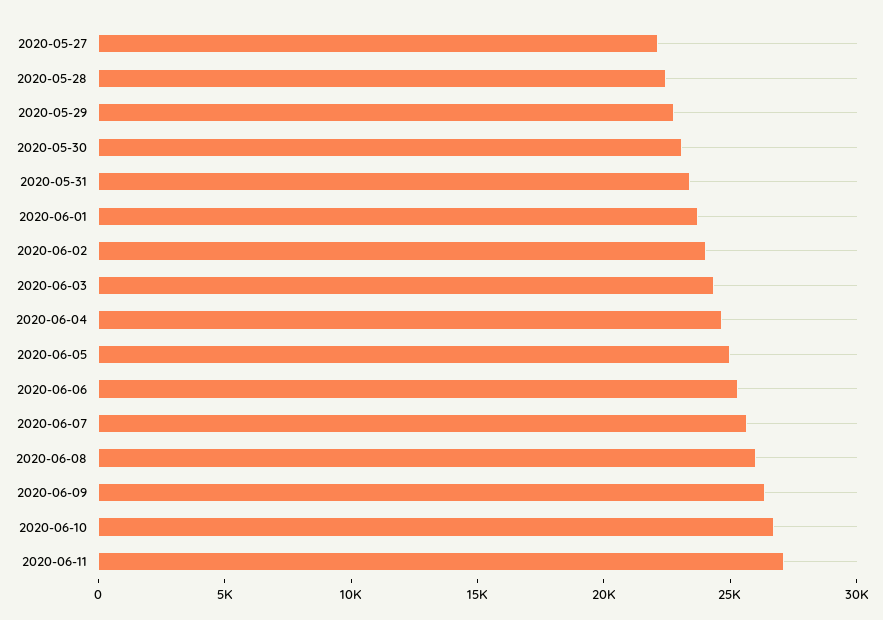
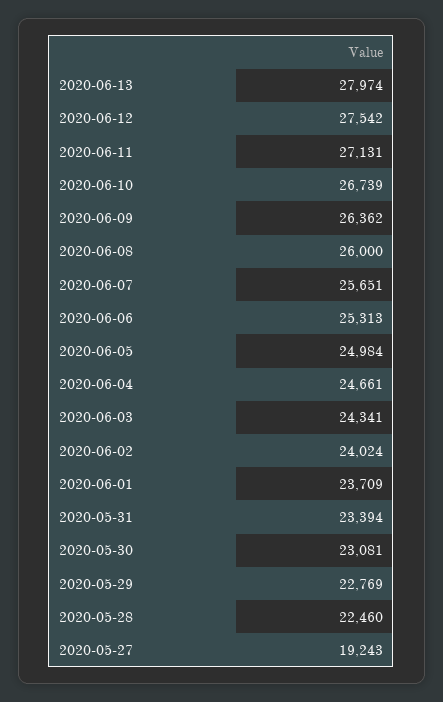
2020-05-27: 22000 -> 19243
2020-06-13: none -> 27974
2020-06-12: none -> 27542

